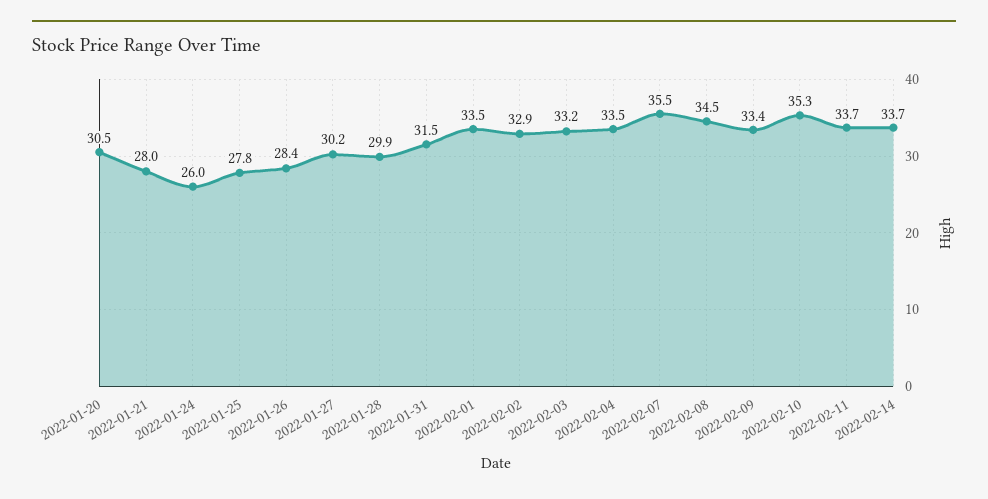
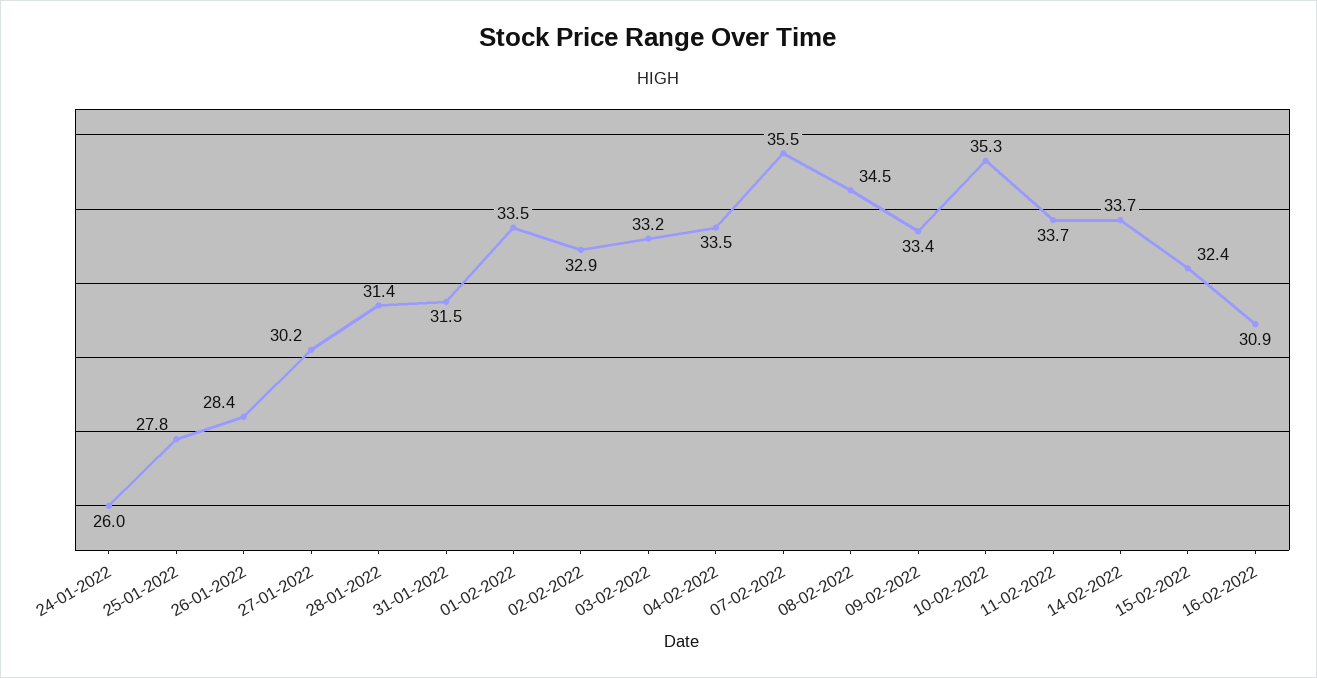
2022-01-20: 30.5 -> none
2022-01-21: 28 -> none
2022-01-28: 29.9 -> 31.4
15-02-2022: none -> 32.4
16-02-2022: none -> 30.9

